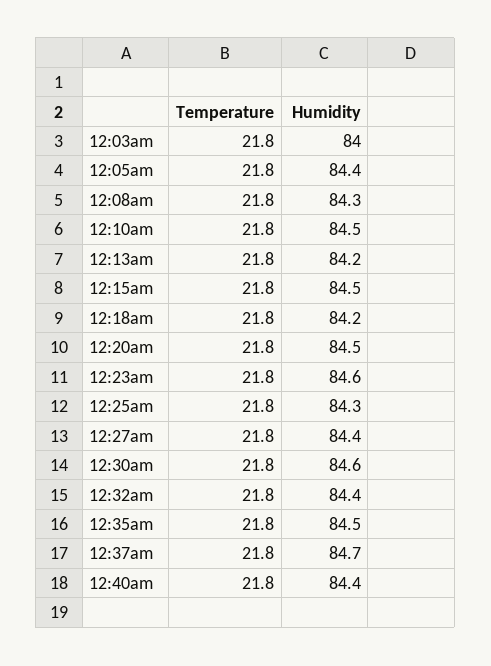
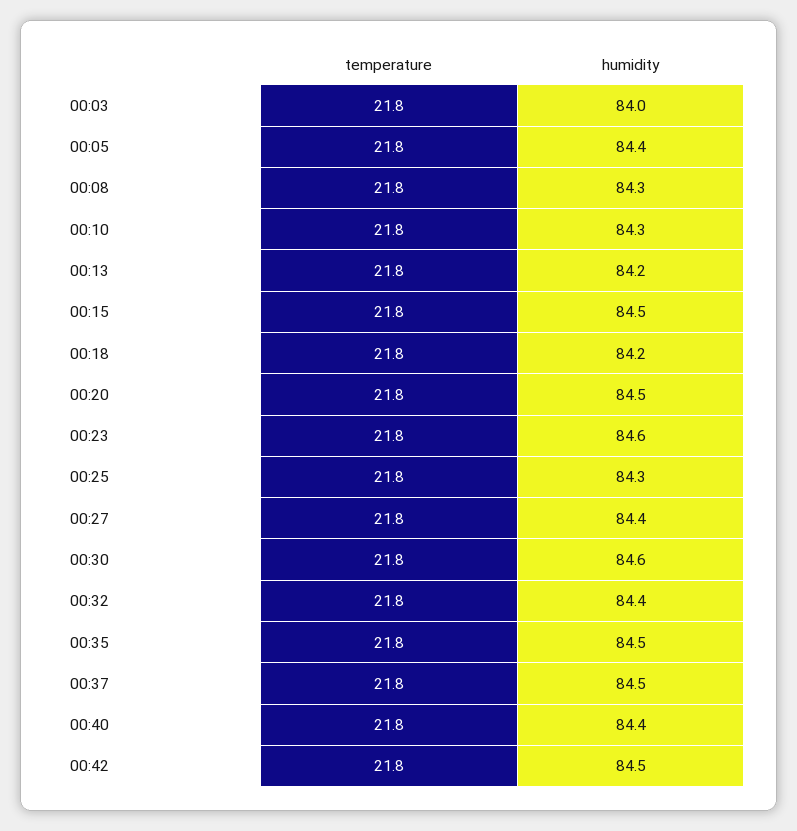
Humidity, 12:10am: 84.5 -> 84.3
Humidity, 12:37am: 84.7 -> 84.5
Temperature, 00:42: none -> 21.8
Humidity, 00:42: none -> 84.5

